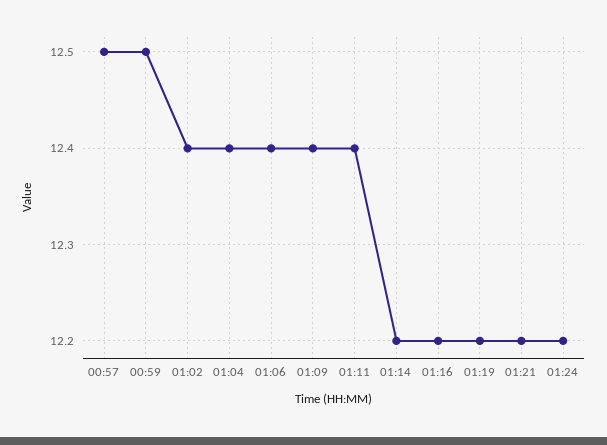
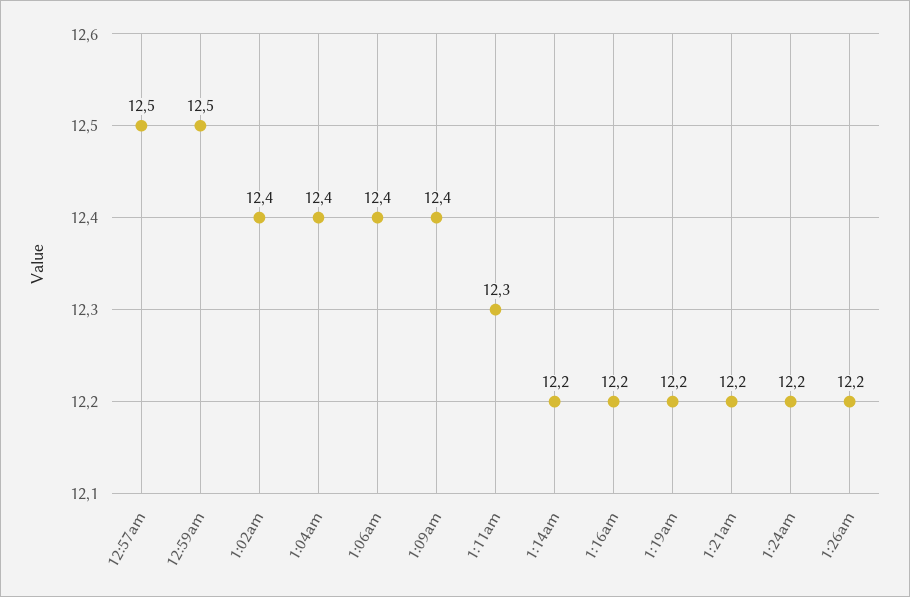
01:11: 12.4 -> 12.3
1:26am: none -> 12.2

